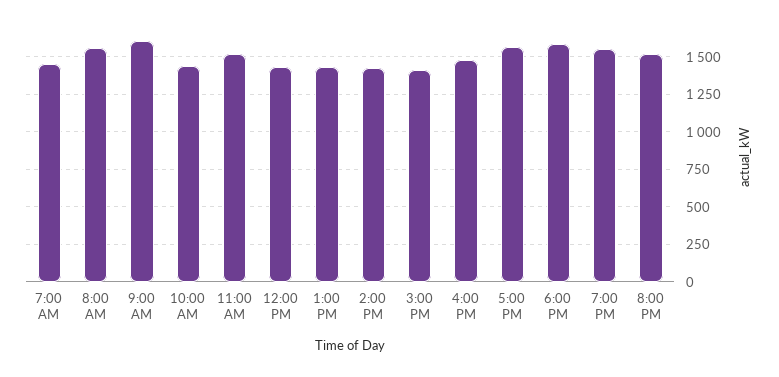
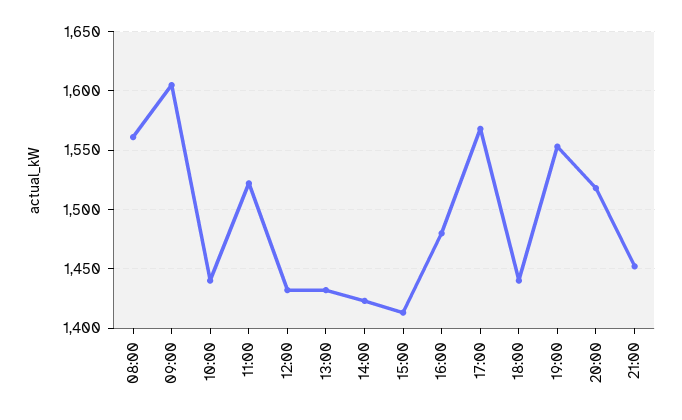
7:00 AM: 1450 -> none
6:00 PM: 1600 -> 1440
21:00: none -> 1450

